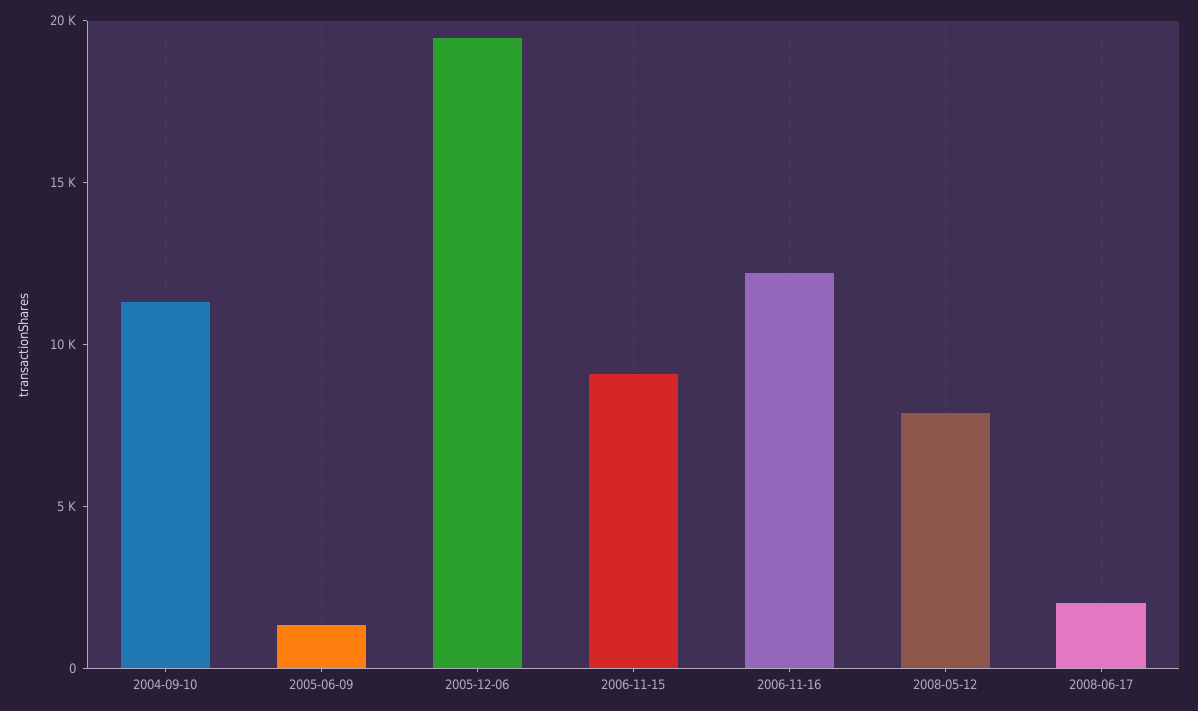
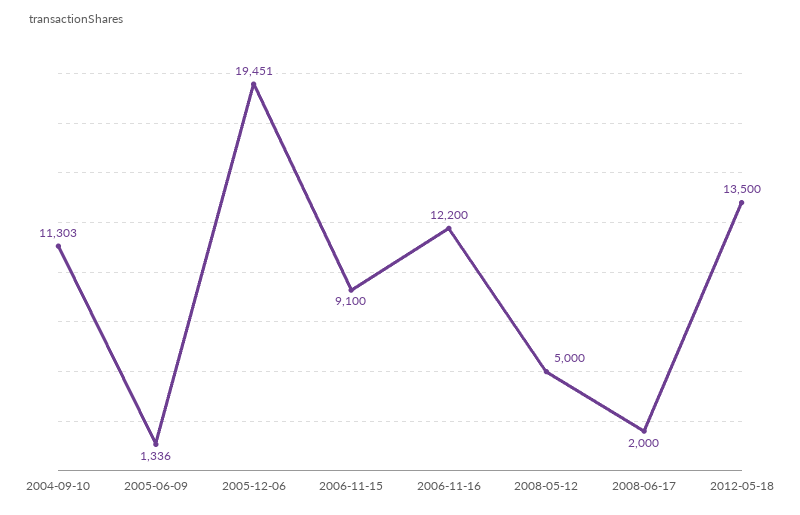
2008-05-12: 8000 -> 5000
2012-05-18: none -> 13500

